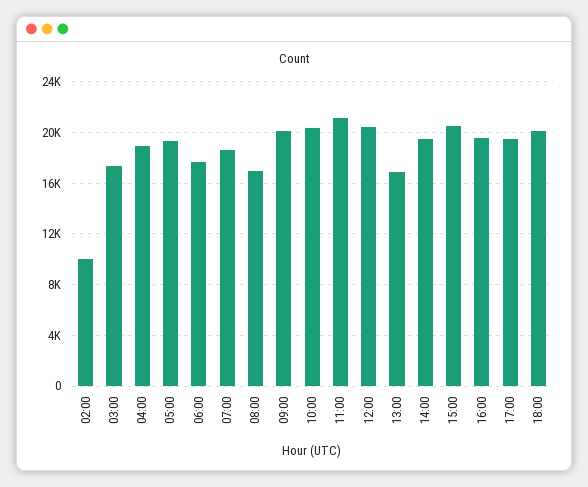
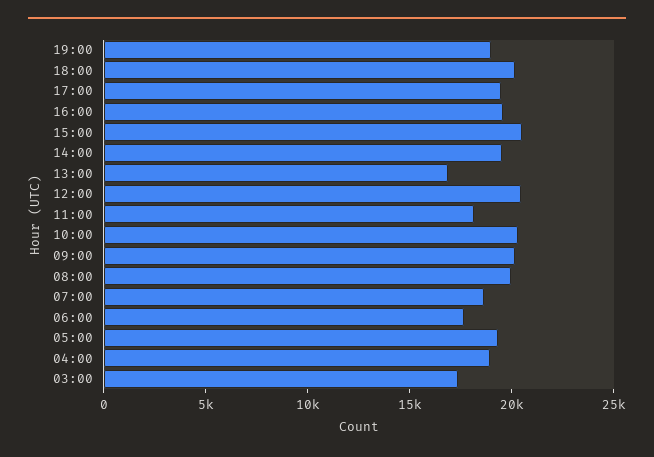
02:00: 10000 -> none
08:00: 17000 -> 20000
11:00: 21000 -> 18000
19:00: none -> 19000

